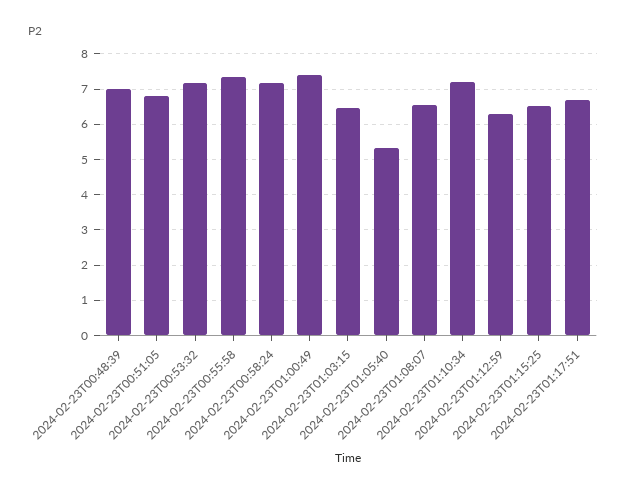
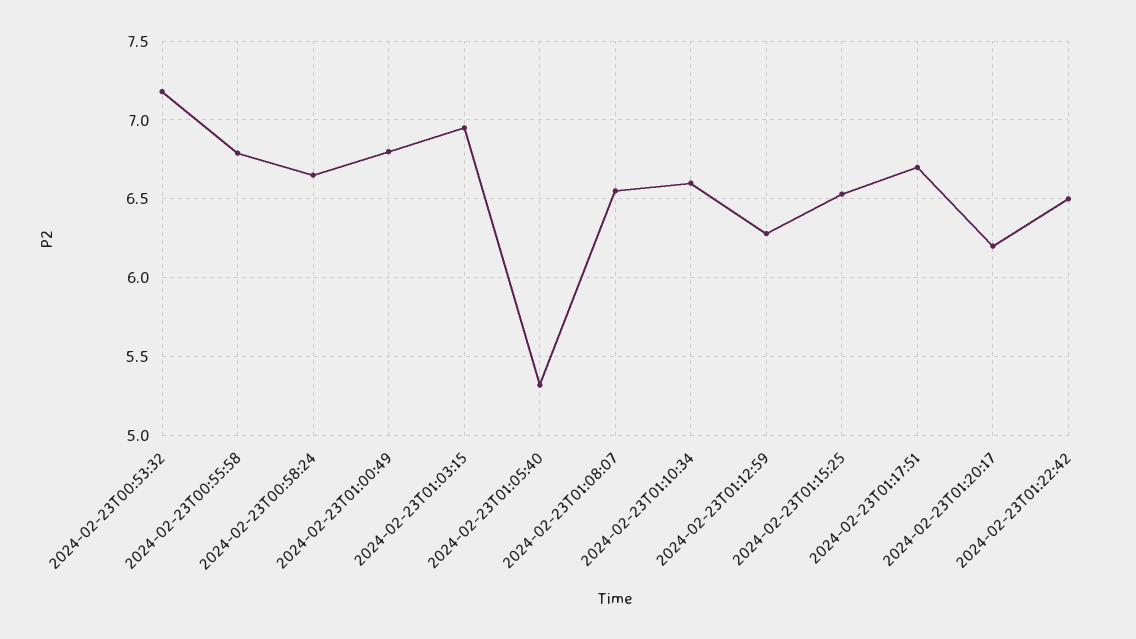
2024-02-23T00:48:39: 7 -> none
2024-02-23T00:51:05: 6.8 -> none
2024-02-23T00:55:58: 7.4 -> 6.8
2024-02-23T00:58:24: 7.2 -> 6.65
2024-02-23T01:00:49: 7.4 -> 6.8
2024-02-23T01:03:15: 6.4 -> 6.95
2024-02-23T01:10:34: 7.2 -> 6.6
2024-02-23T01:20:17: none -> 6.2
2024-02-23T01:22:42: none -> 6.5

